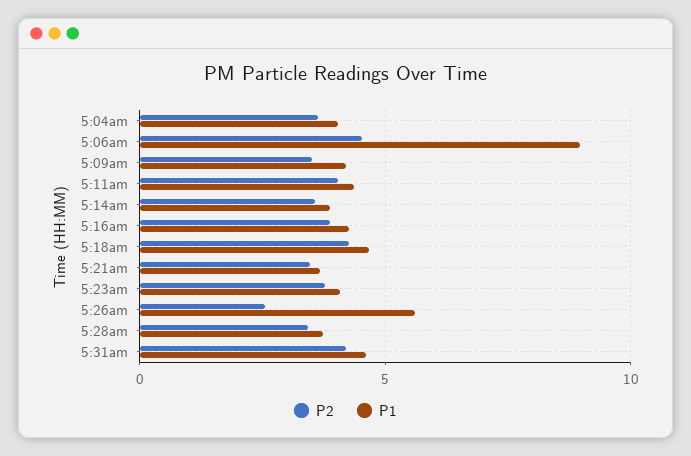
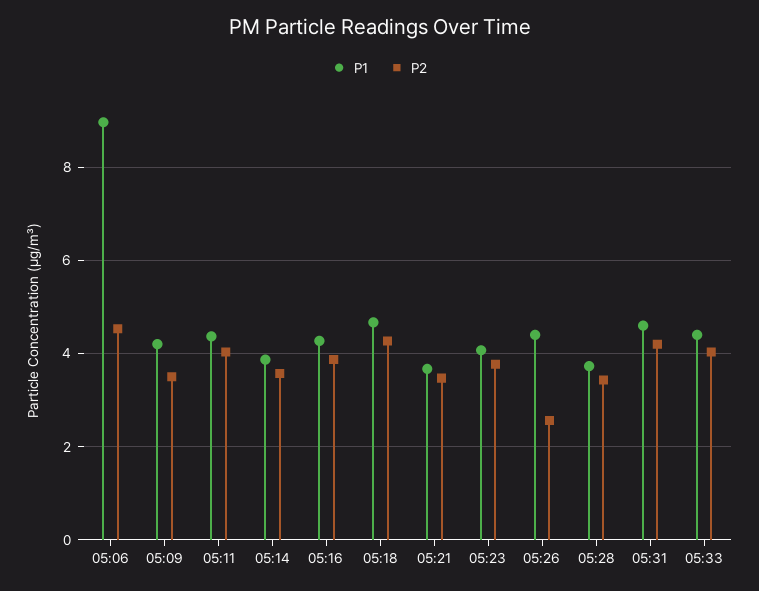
P2, 5:04am: 3.5 -> none
P1, 5:04am: 4 -> none
P1, 5:26am: 5.5 -> 4.4
P1, 05:33: none -> 4.4
P2, 05:33: none -> 4

